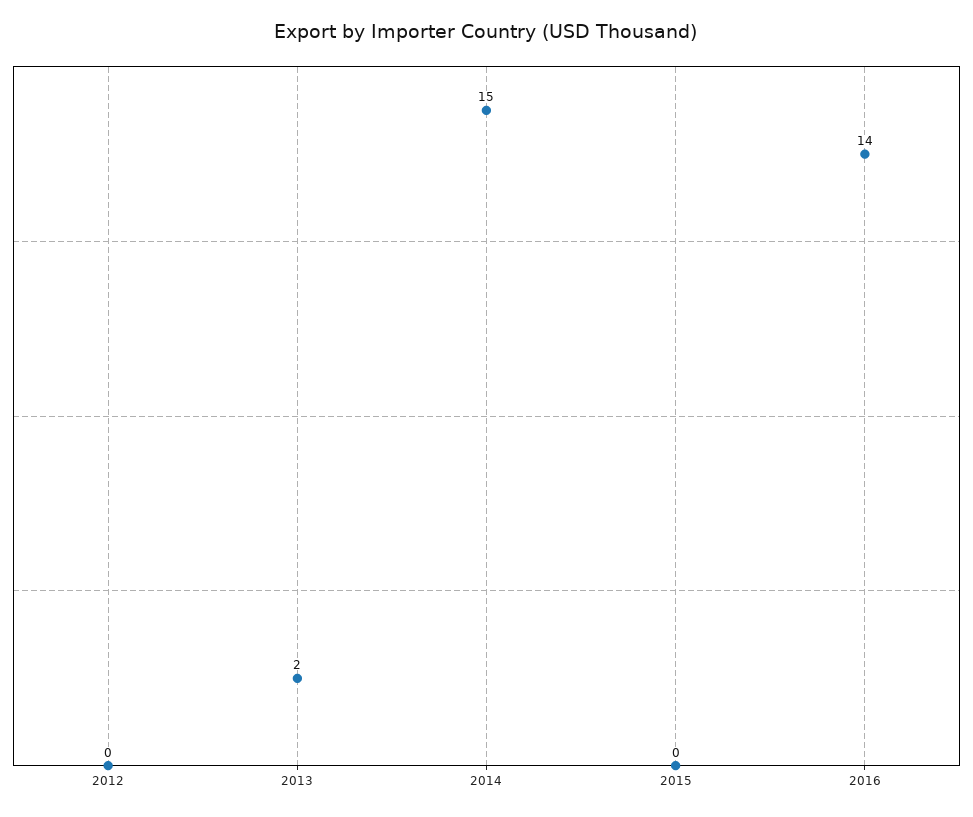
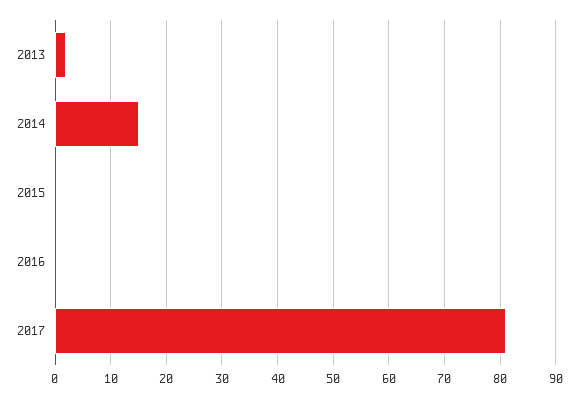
2012: 0 -> none
2016: 14 -> 0
2017: none -> 80

